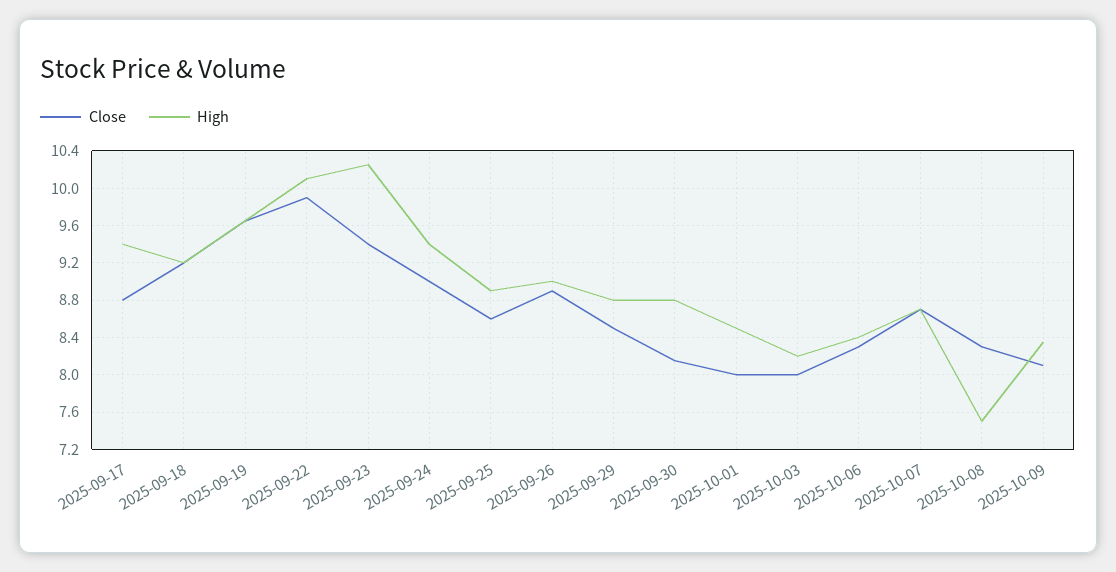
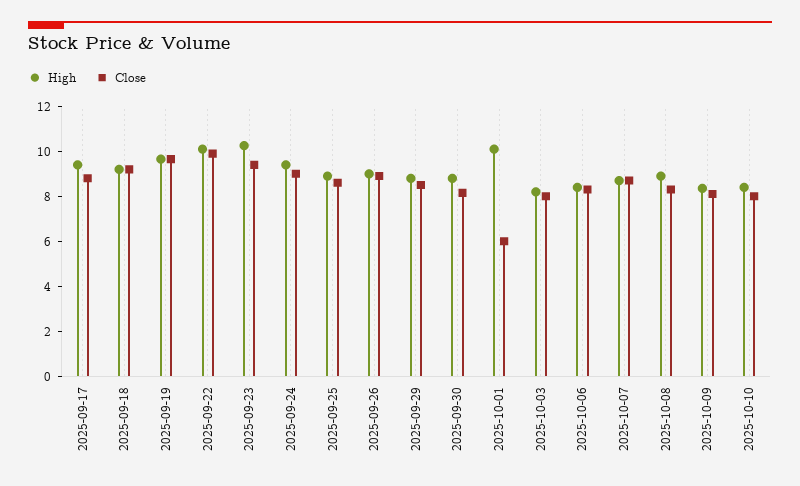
Close, 2025-10-01: 8 -> 6
High, 2025-10-01: 8.5 -> 10
High, 2025-10-08: 7.5 -> 9
High, 2025-10-10: none -> 8.5
Close, 2025-10-10: none -> 8

